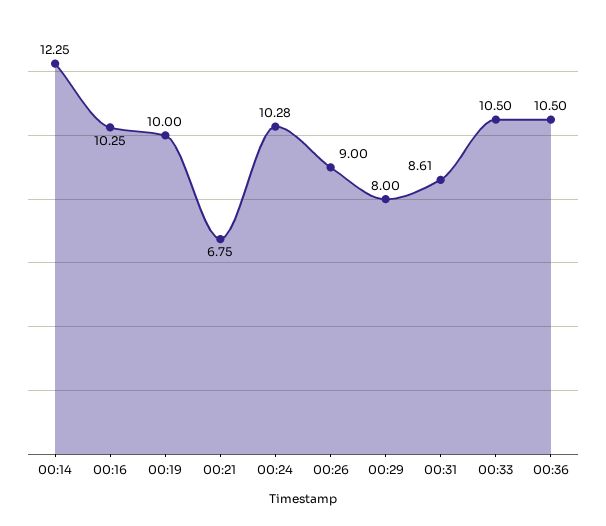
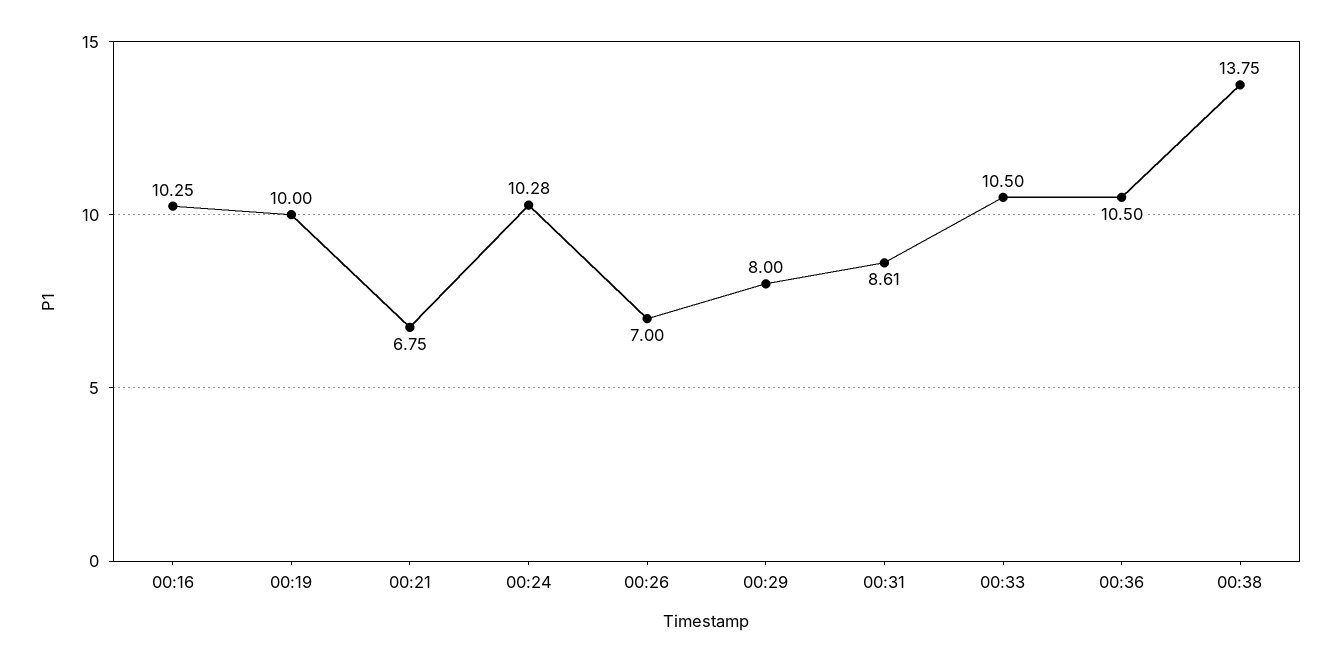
00:14: 12.25 -> none
00:26: 9 -> 7
00:38: none -> 13.75

